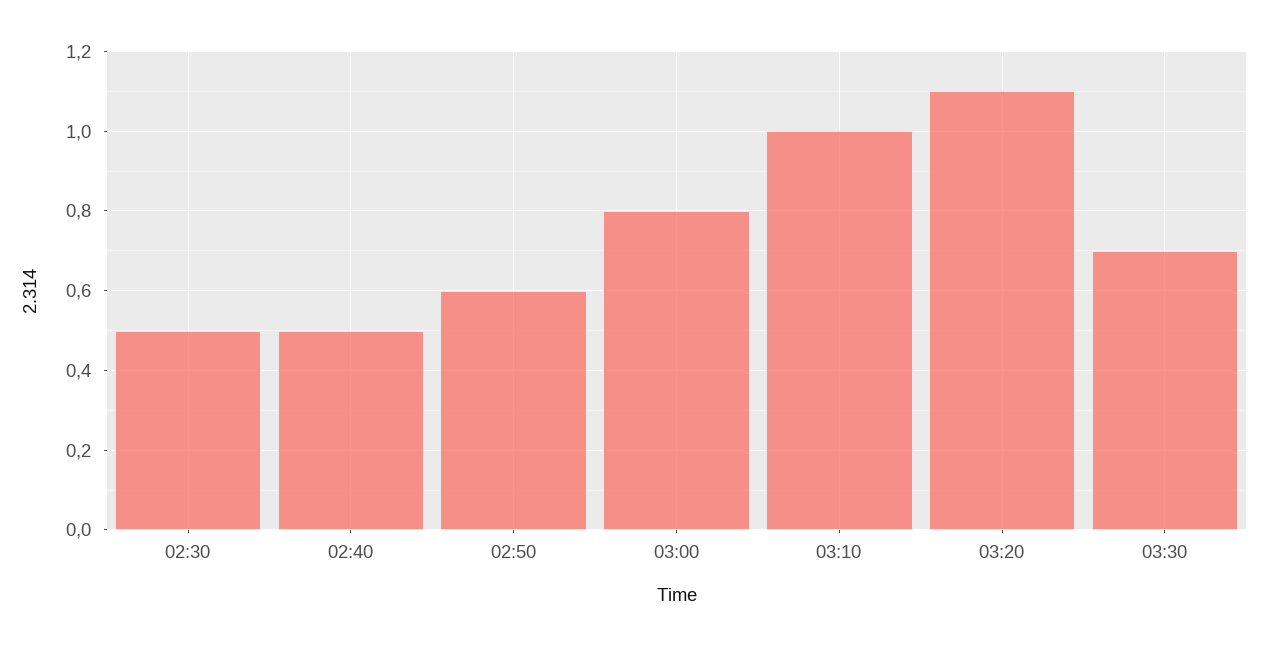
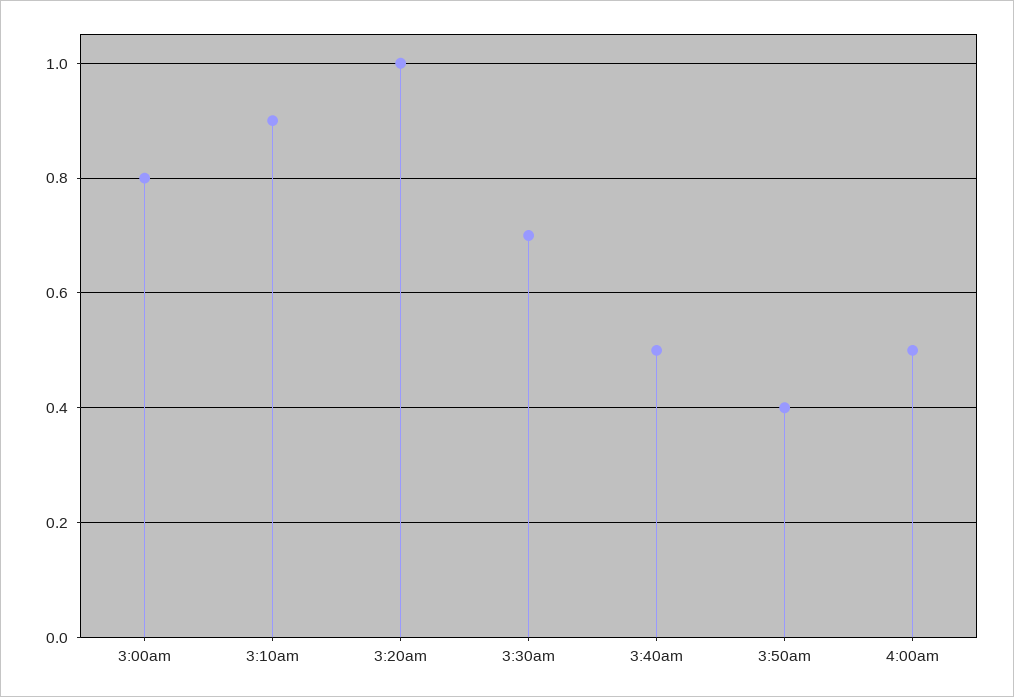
02:30: 0.5 -> none
02:40: 0.5 -> none
02:50: 0.6 -> none
03:10: 1 -> 0.9
03:20: 1.1 -> 1
3:40am: none -> 0.5
3:50am: none -> 0.4
4:00am: none -> 0.5

